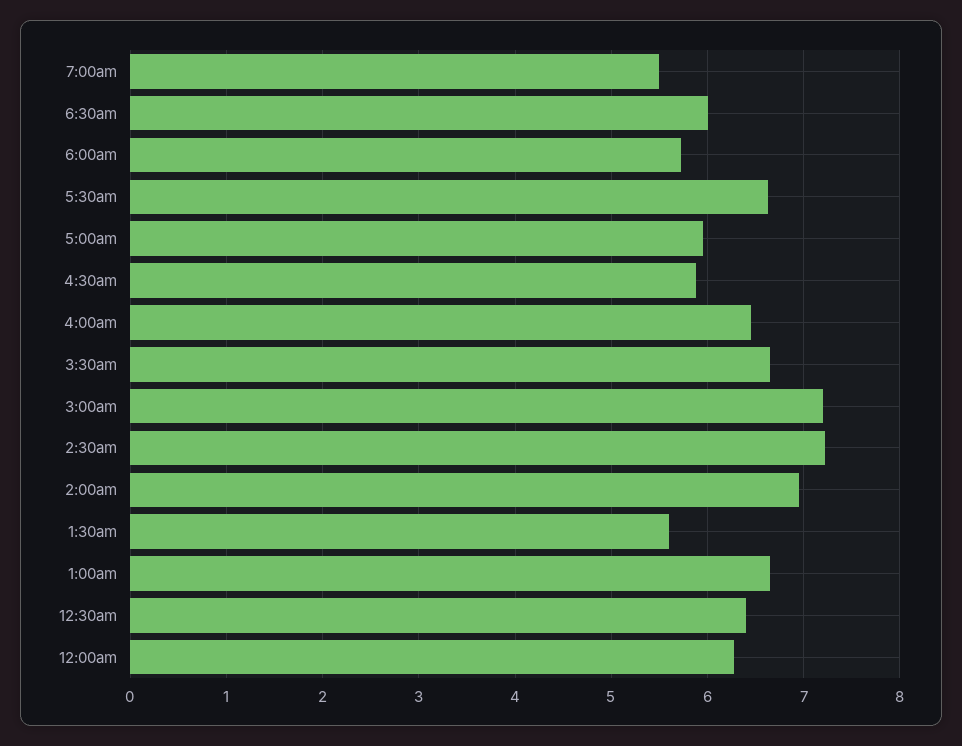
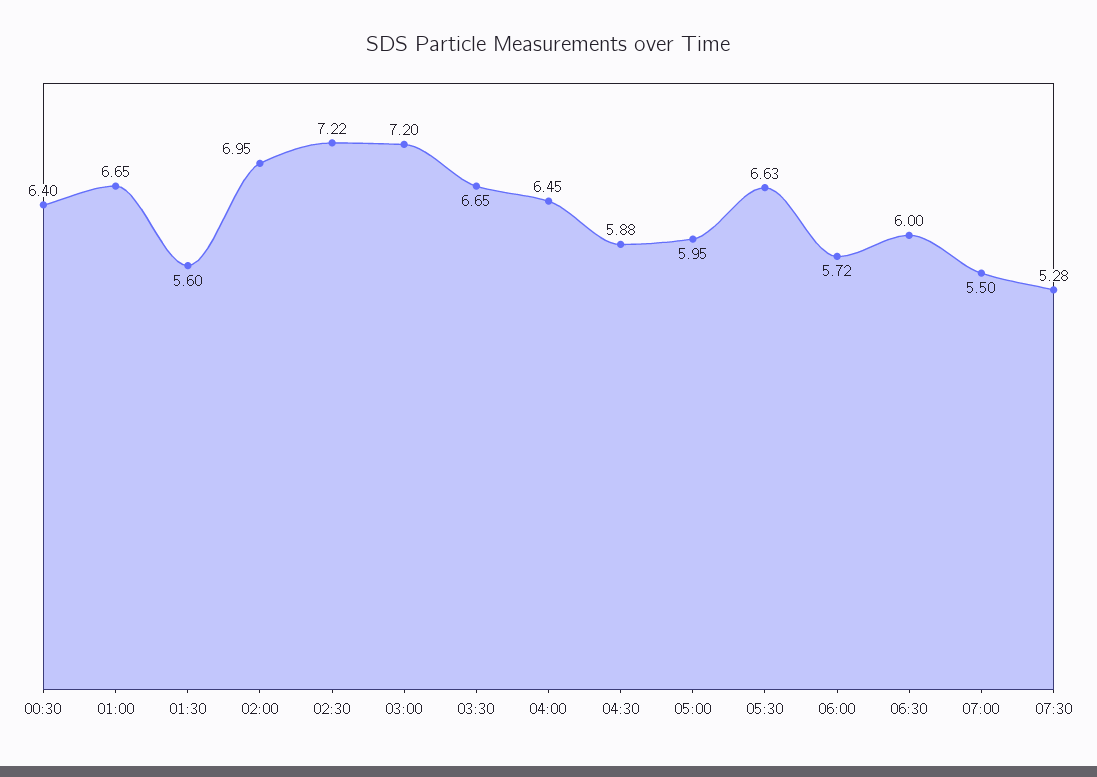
12:00am: 6.3 -> none
07:30: none -> 5.28

